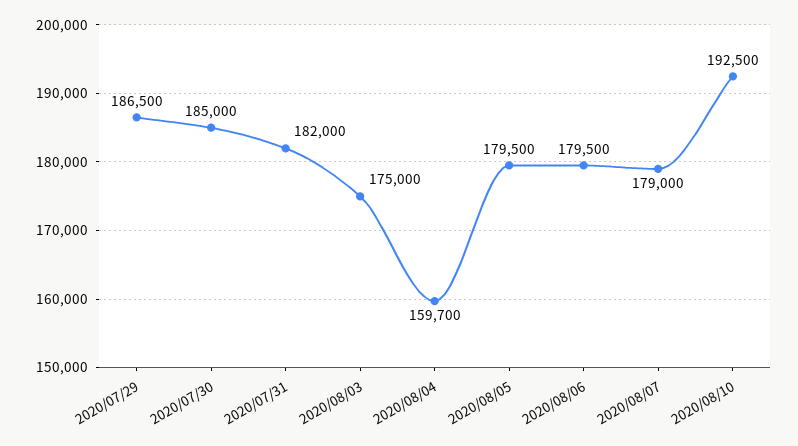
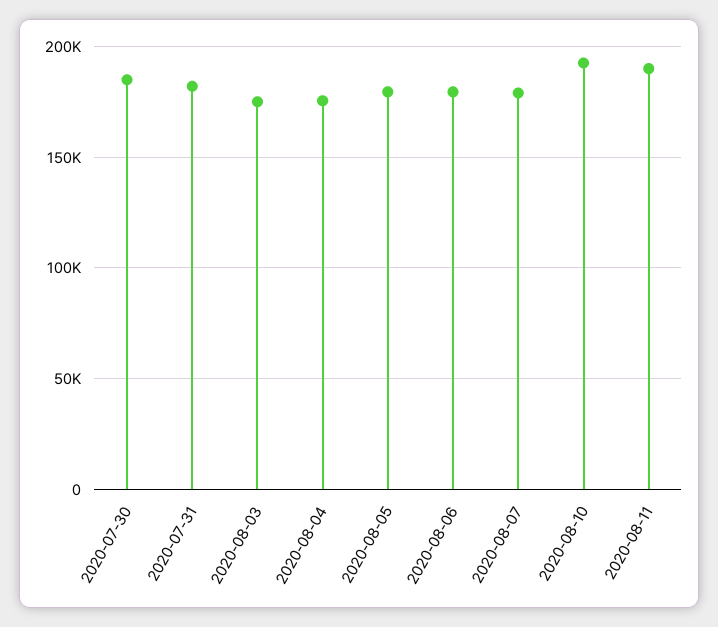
2020/07/29: 186500 -> none
2020/08/04: 159700 -> 175000
2020-08-11: none -> 190000

